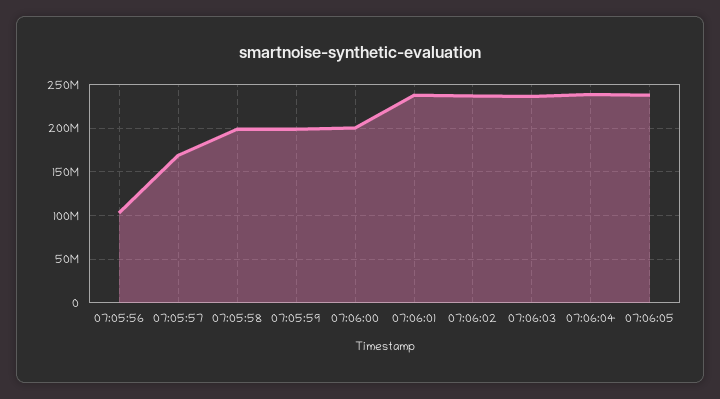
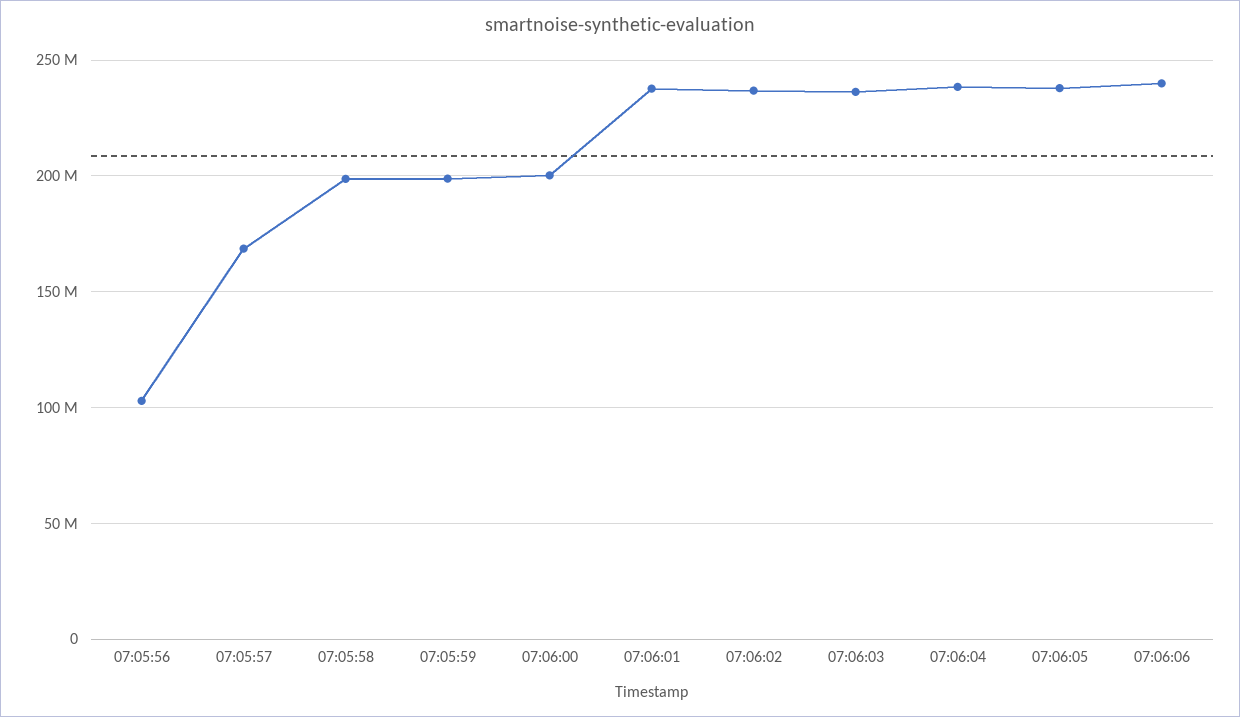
07:06:06: none -> 240000000

